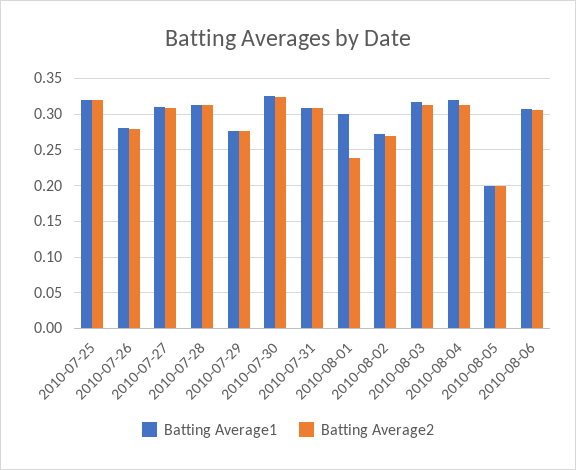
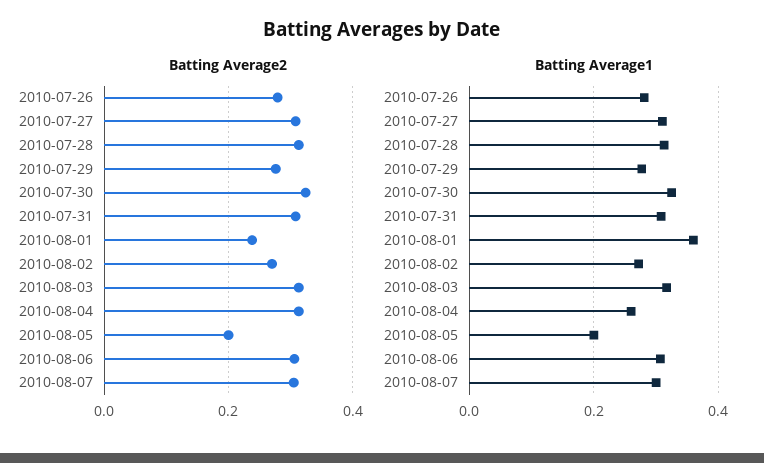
Batting Average1, 2010-07-25: 0.32 -> none
Batting Average2, 2010-07-25: 0.32 -> none
Batting Average1, 2010-08-01: 0.3 -> 0.36
Batting Average1, 2010-08-04: 0.32 -> 0.26
Batting Average2, 2010-08-07: none -> 0.3
Batting Average1, 2010-08-07: none -> 0.3

